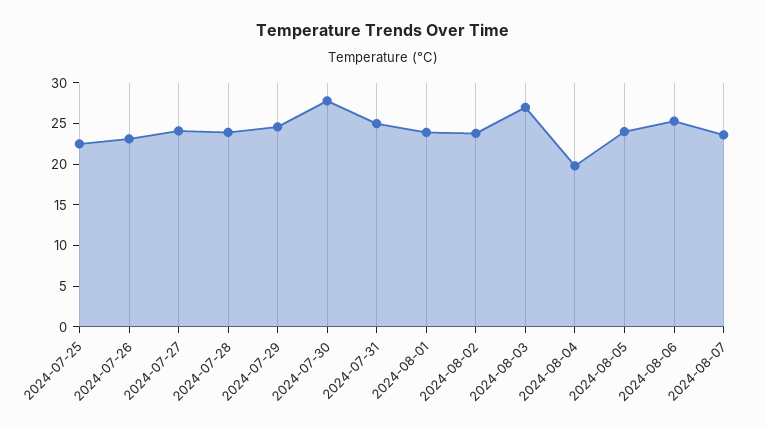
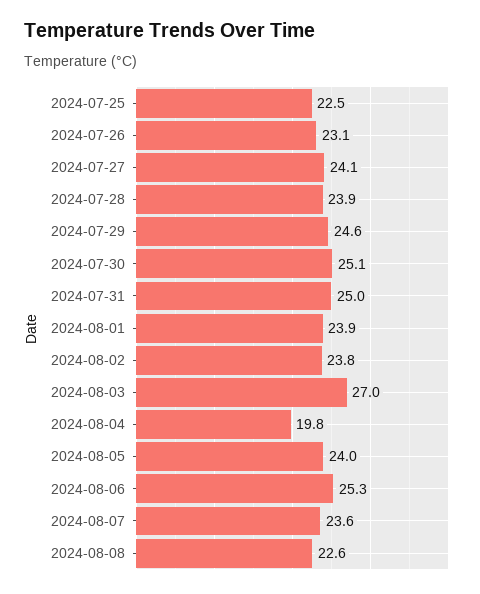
2024-07-30: 28 -> 25.1
2024-08-08: none -> 22.6

